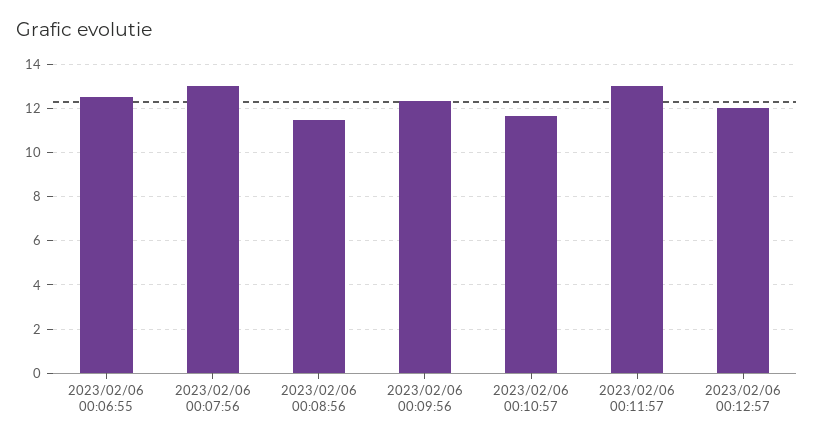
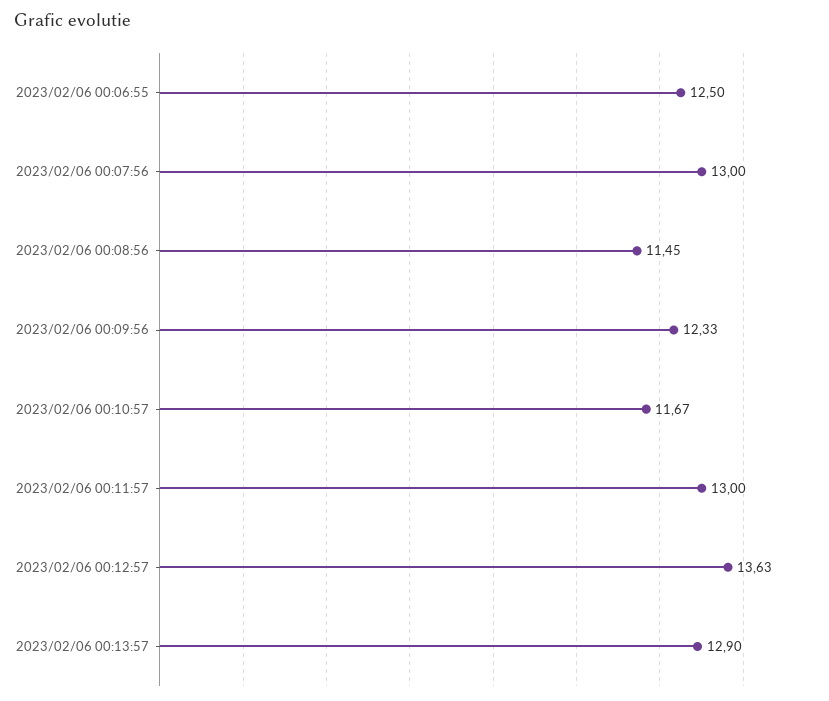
2023/02/06 00:12:57: 12 -> 13.63
2023/02/06 00:13:57: none -> 12.9

